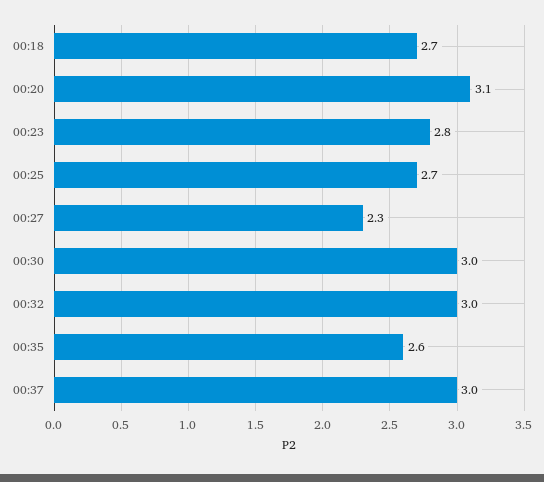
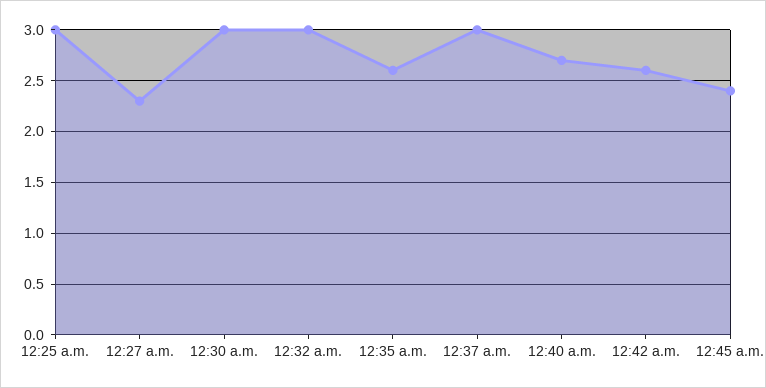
00:18: 2.7 -> none
00:20: 3.1 -> none
00:23: 2.8 -> none
00:25: 2.7 -> 3
12:40 a.m.: none -> 2.7
12:42 a.m.: none -> 2.6
12:45 a.m.: none -> 2.4

